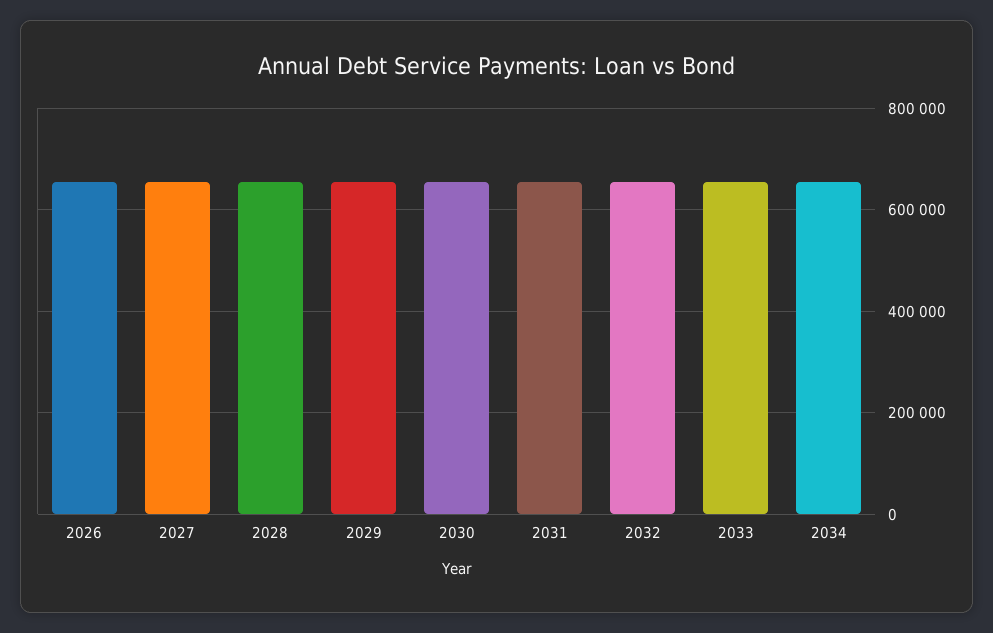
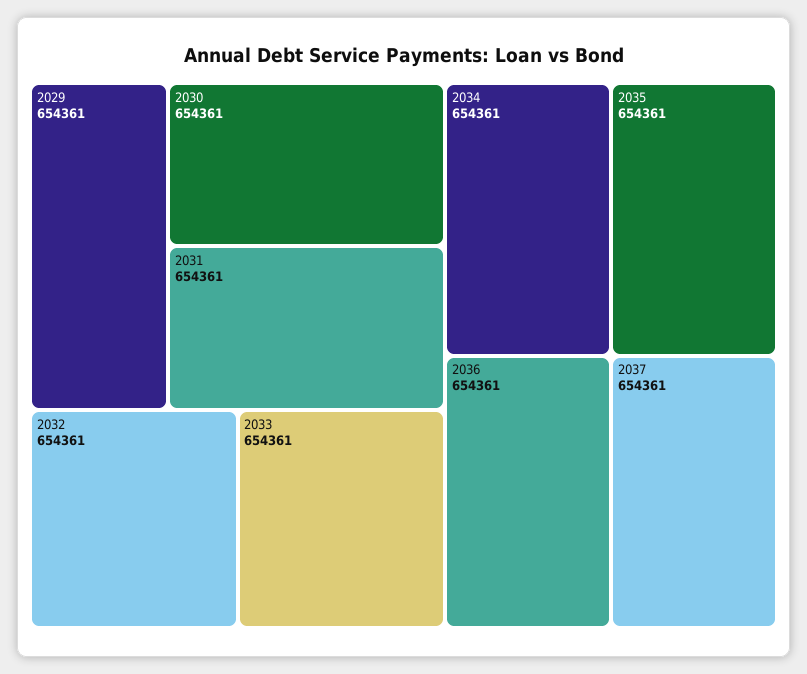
2026: 660000 -> none
2027: 660000 -> none
2028: 660000 -> none
2035: none -> 654361
2036: none -> 654361
2037: none -> 654361

